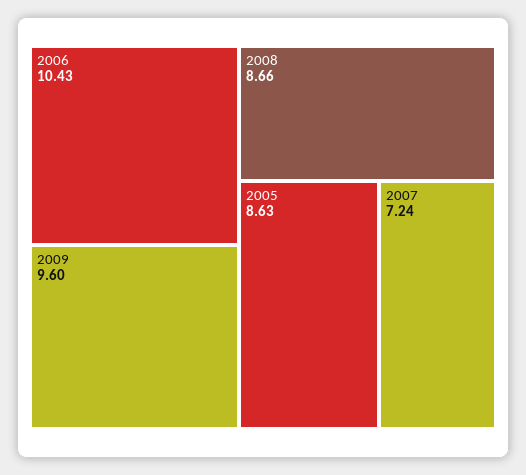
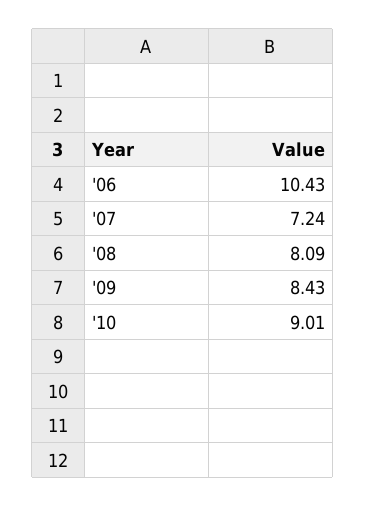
2009: 9.6 -> 8.43
2008: 8.66 -> 8.09
2005: 8.63 -> none
'10: none -> 9.01

